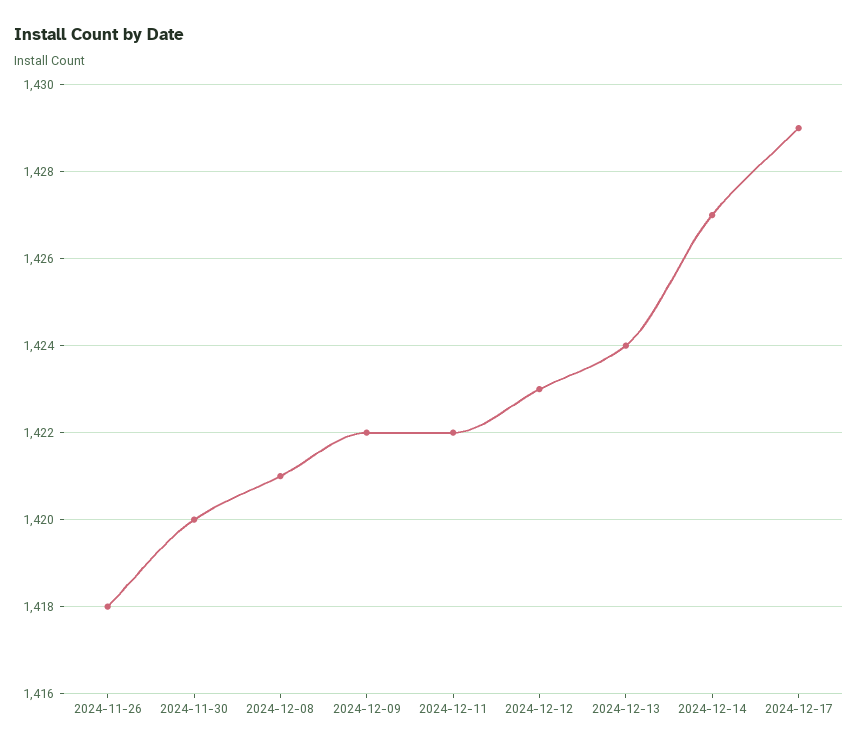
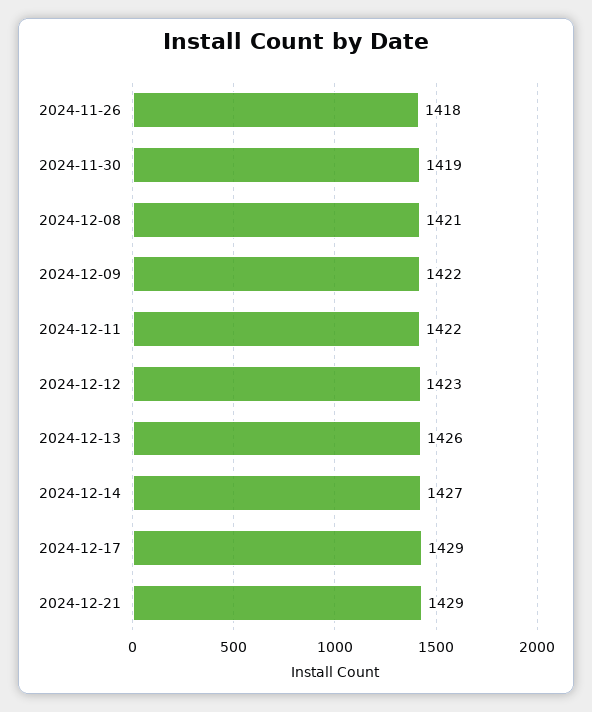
2024-11-30: 1420 -> 1419
2024-12-13: 1424 -> 1426
2024-12-21: none -> 1429

